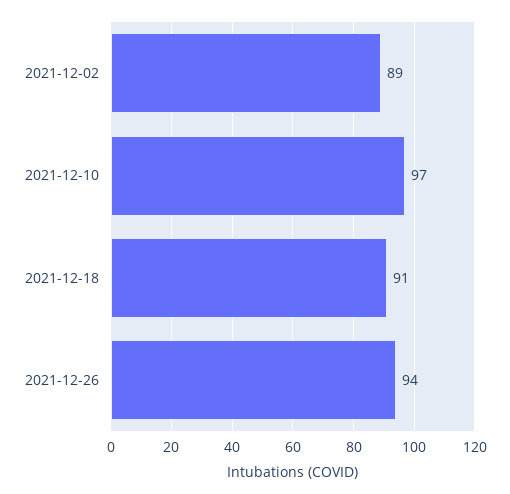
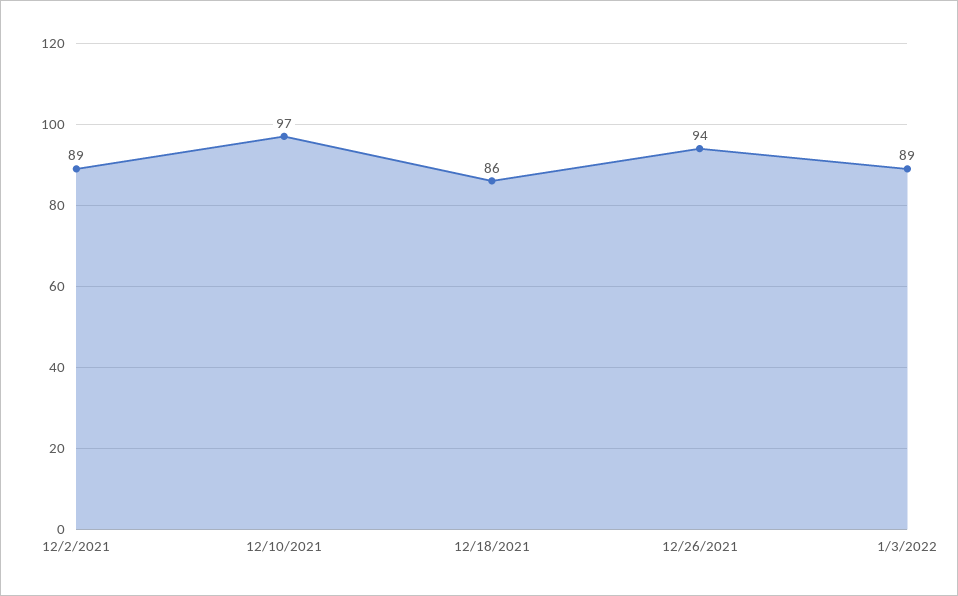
2021-12-18: 91 -> 86
1/3/2022: none -> 89

